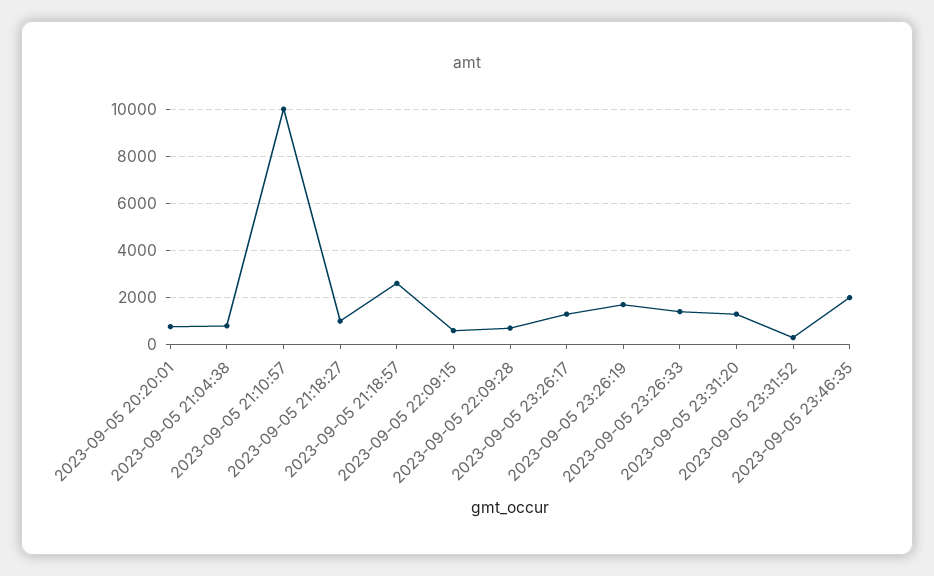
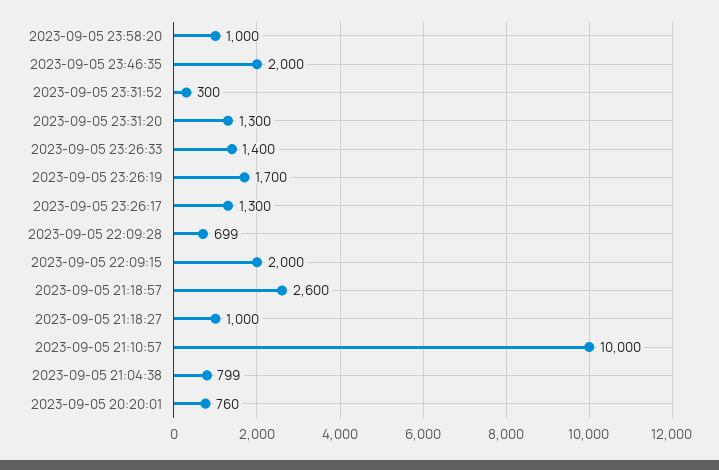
2023-09-05 22:09:15: 500 -> 2000
2023-09-05 23:58:20: none -> 1000

